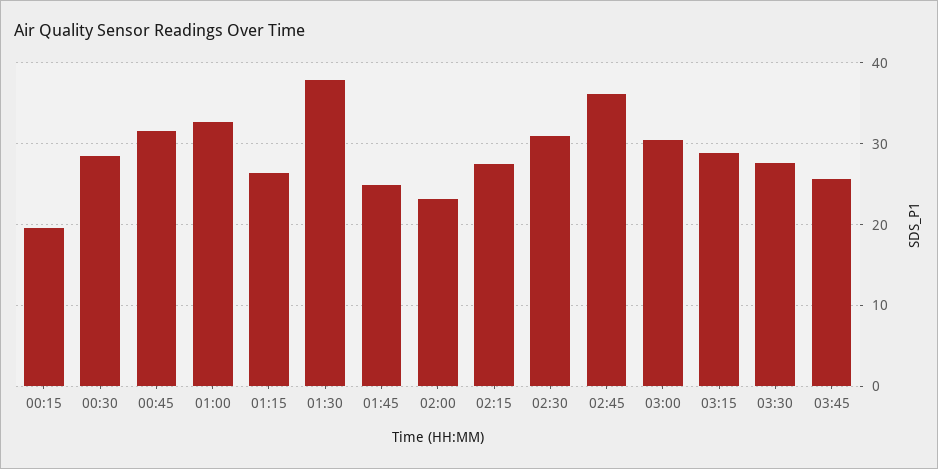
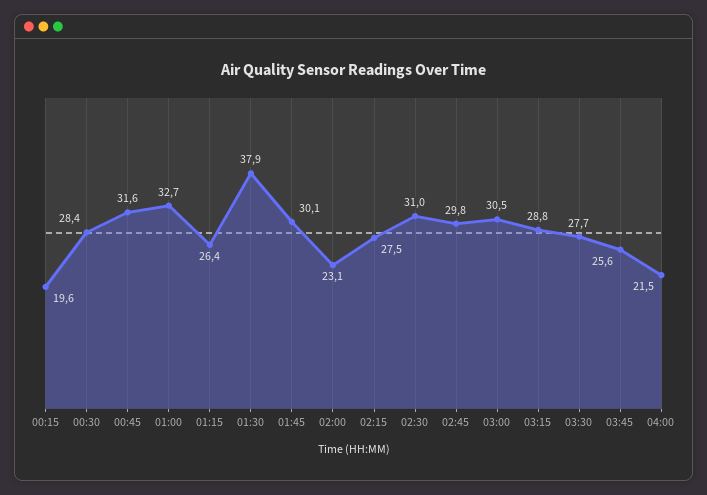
01:45: 25 -> 30.1
02:45: 36 -> 29.8
04:00: none -> 21.5

